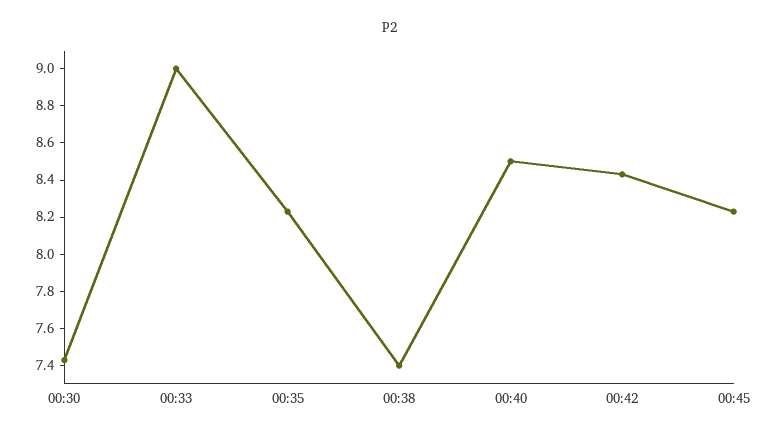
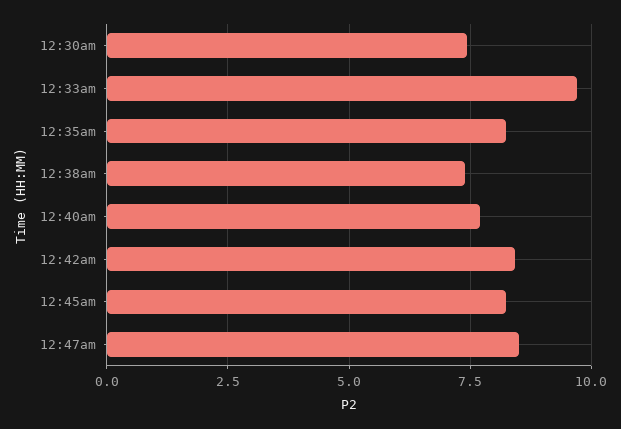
00:33: 9 -> 9.75
00:40: 8.5 -> 7.75
12:47am: none -> 8.5

